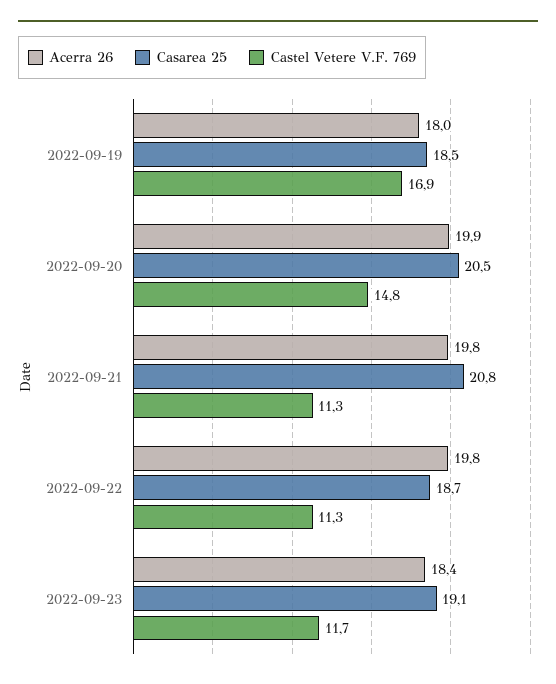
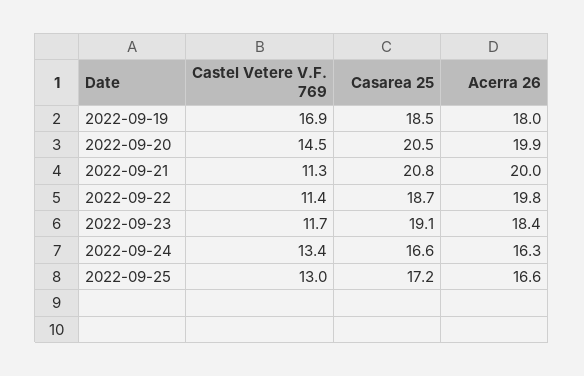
Castel Vetere V.F. 769, 2022-09-20: 14.8 -> 14.5
Acerra 26, 2022-09-21: 19.8 -> 20
Castel Vetere V.F. 769, 2022-09-22: 11.3 -> 11.4
Castel Vetere V.F. 769, 2022-09-24: none -> 13.4
Casarea 25, 2022-09-24: none -> 16.6
Acerra 26, 2022-09-24: none -> 16.3
Castel Vetere V.F. 769, 2022-09-25: none -> 13
Casarea 25, 2022-09-25: none -> 17.2
Acerra 26, 2022-09-25: none -> 16.6

